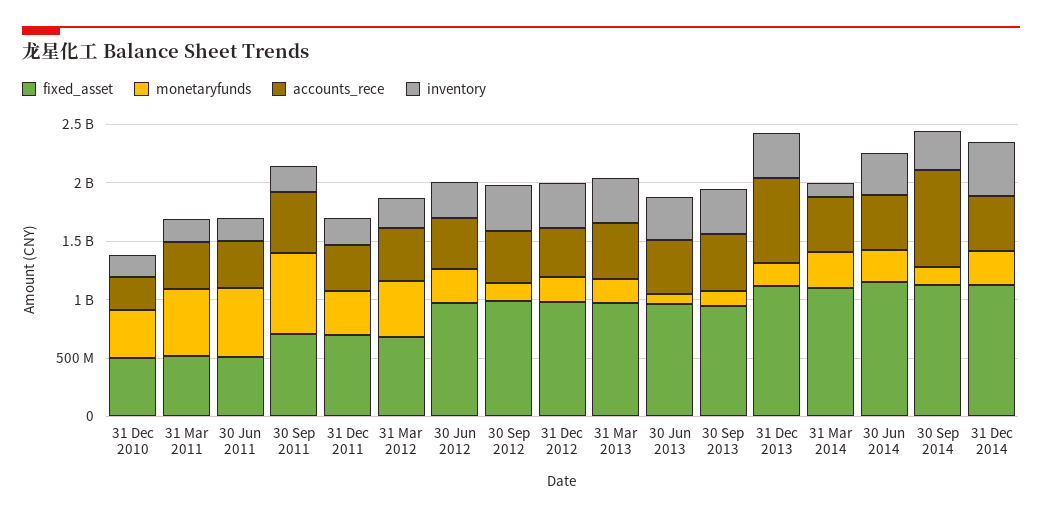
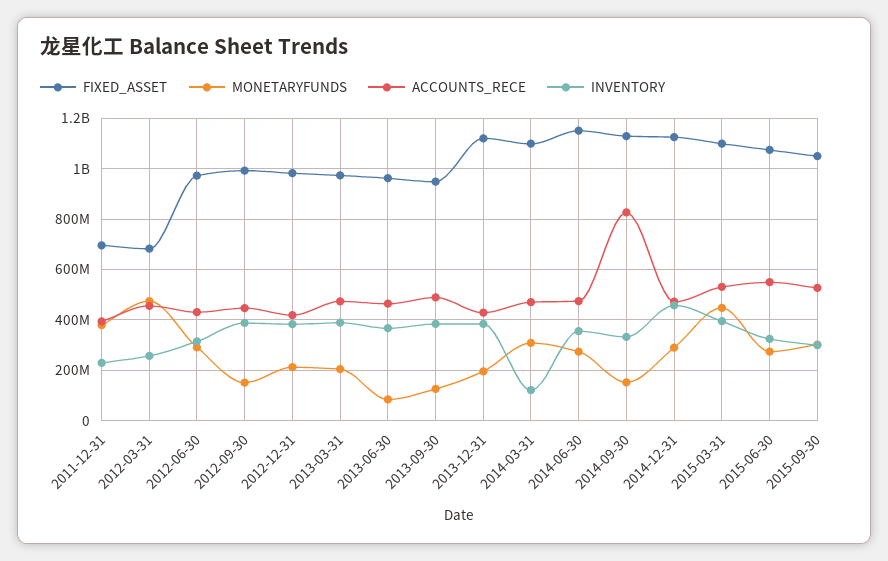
fixed_asset, 31 Dec 2010: 500000000 -> none
monetaryfunds, 31 Dec 2010: 400000000 -> none
accounts_rece, 31 Dec 2010: 300000000 -> none
inventory, 31 Dec 2010: 200000000 -> none
fixed_asset, 31 Mar 2011: 500000000 -> none
monetaryfunds, 31 Mar 2011: 600000000 -> none
accounts_rece, 31 Mar 2011: 400000000 -> none
inventory, 31 Mar 2011: 200000000 -> none
fixed_asset, 30 Jun 2011: 500000000 -> none
monetaryfunds, 30 Jun 2011: 600000000 -> none
accounts_rece, 30 Jun 2011: 400000000 -> none
inventory, 30 Jun 2011: 200000000 -> none
fixed_asset, 30 Sep 2011: 700000000 -> none
monetaryfunds, 30 Sep 2011: 700000000 -> none
accounts_rece, 30 Sep 2011: 500000000 -> none
inventory, 30 Sep 2011: 200000000 -> none
accounts_rece, 31 Dec 2013: 700000000 -> 425000000
fixed_asset, 2015-03-31: none -> 1100000000
monetaryfunds, 2015-03-31: none -> 450000000
accounts_rece, 2015-03-31: none -> 525000000
inventory, 2015-03-31: none -> 400000000
fixed_asset, 2015-06-30: none -> 1075000000
monetaryfunds, 2015-06-30: none -> 275000000
accounts_rece, 2015-06-30: none -> 550000000
inventory, 2015-06-30: none -> 325000000
fixed_asset, 2015-09-30: none -> 1050000000
monetaryfunds, 2015-09-30: none -> 300000000
accounts_rece, 2015-09-30: none -> 525000000
inventory, 2015-09-30: none -> 300000000

